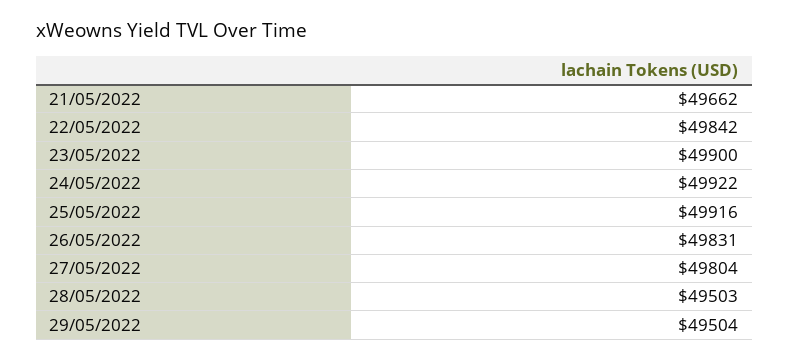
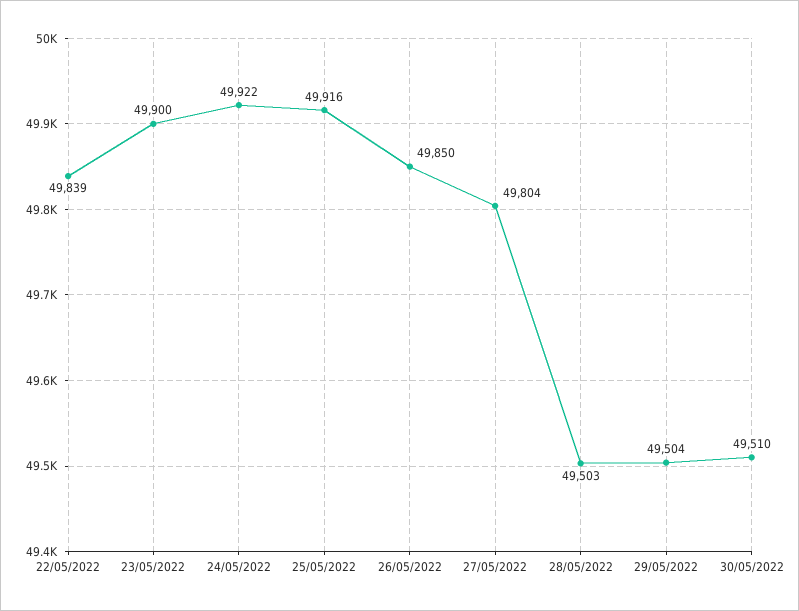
21/05/2022: 49662 -> none
22/05/2022: 49842 -> 49839
26/05/2022: 49831 -> 49850
30/05/2022: none -> 49510

